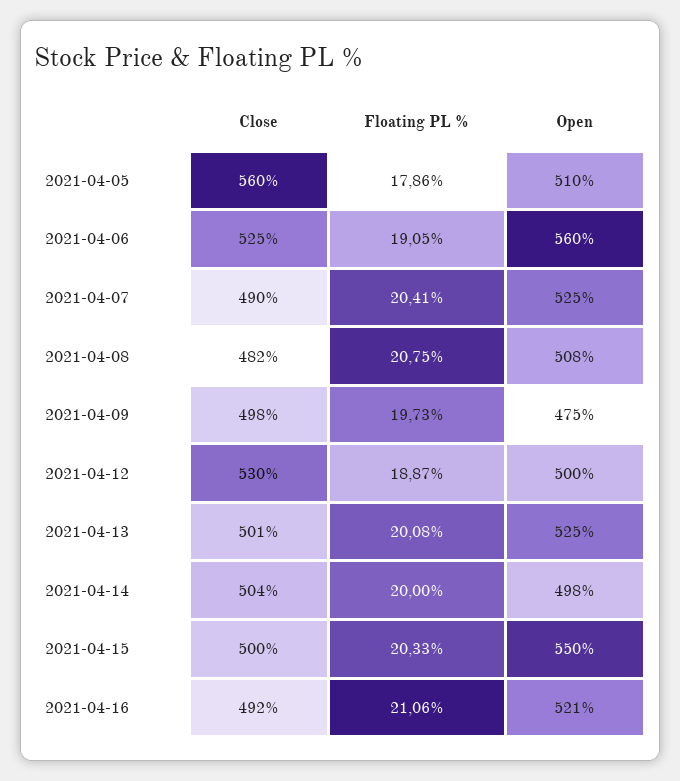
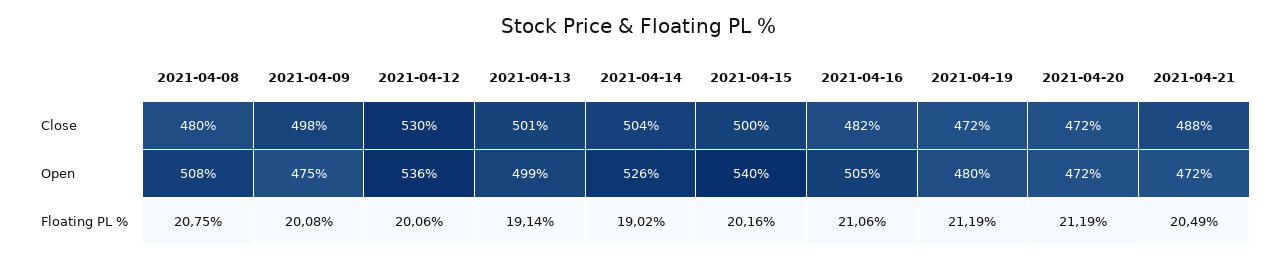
Close, 2021-04-05: 560 -> none
Floating PL %, 2021-04-05: 17.86 -> none
Open, 2021-04-05: 510 -> none
Close, 2021-04-06: 525 -> none
Floating PL %, 2021-04-06: 19.05 -> none
Open, 2021-04-06: 560 -> none
Close, 2021-04-07: 490 -> none
Floating PL %, 2021-04-07: 20.41 -> none
Open, 2021-04-07: 525 -> none
Close, 2021-04-08: 482 -> 480
Floating PL %, 2021-04-09: 19.73 -> 20.08
Floating PL %, 2021-04-12: 18.87 -> 20.06
Open, 2021-04-12: 500 -> 536
Floating PL %, 2021-04-13: 20.08 -> 19.14
Open, 2021-04-13: 525 -> 499
Floating PL %, 2021-04-14: 20 -> 19.02
Open, 2021-04-14: 498 -> 526
Floating PL %, 2021-04-15: 20.33 -> 20.16
Open, 2021-04-15: 550 -> 540
Close, 2021-04-16: 492 -> 482
Open, 2021-04-16: 521 -> 505
Close, 2021-04-19: none -> 472
Close, 2021-04-20: none -> 472
Close, 2021-04-21: none -> 488
Open, 2021-04-19: none -> 480
Open, 2021-04-20: none -> 472
Open, 2021-04-21: none -> 472
Floating PL %, 2021-04-19: none -> 21.19
Floating PL %, 2021-04-20: none -> 21.19
Floating PL %, 2021-04-21: none -> 20.49

